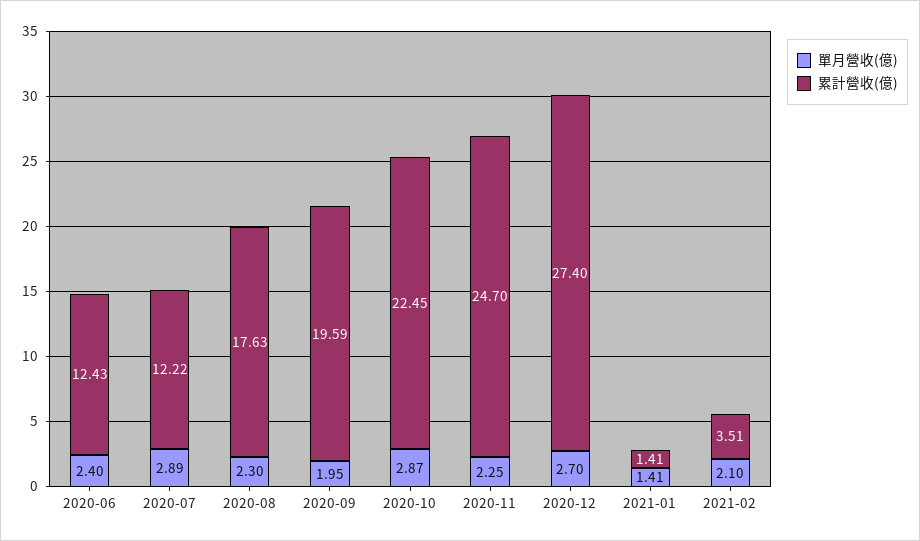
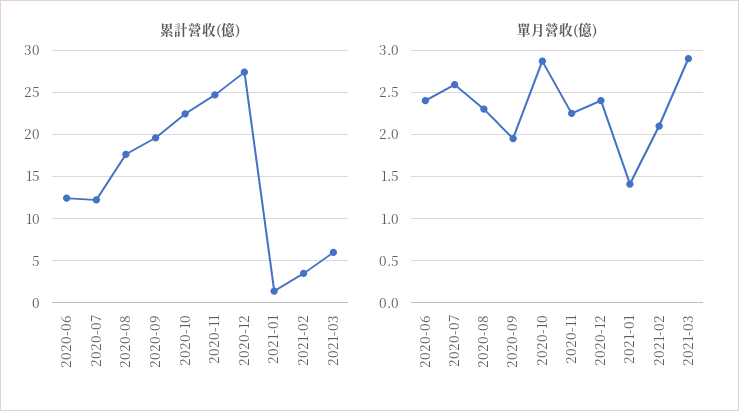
單月營收(億), 2020-07: 2.89 -> 2.6
單月營收(億), 2020-12: 2.7 -> 2.4
累計營收(億), 2021-03: none -> 6
單月營收(億), 2021-03: none -> 2.9

